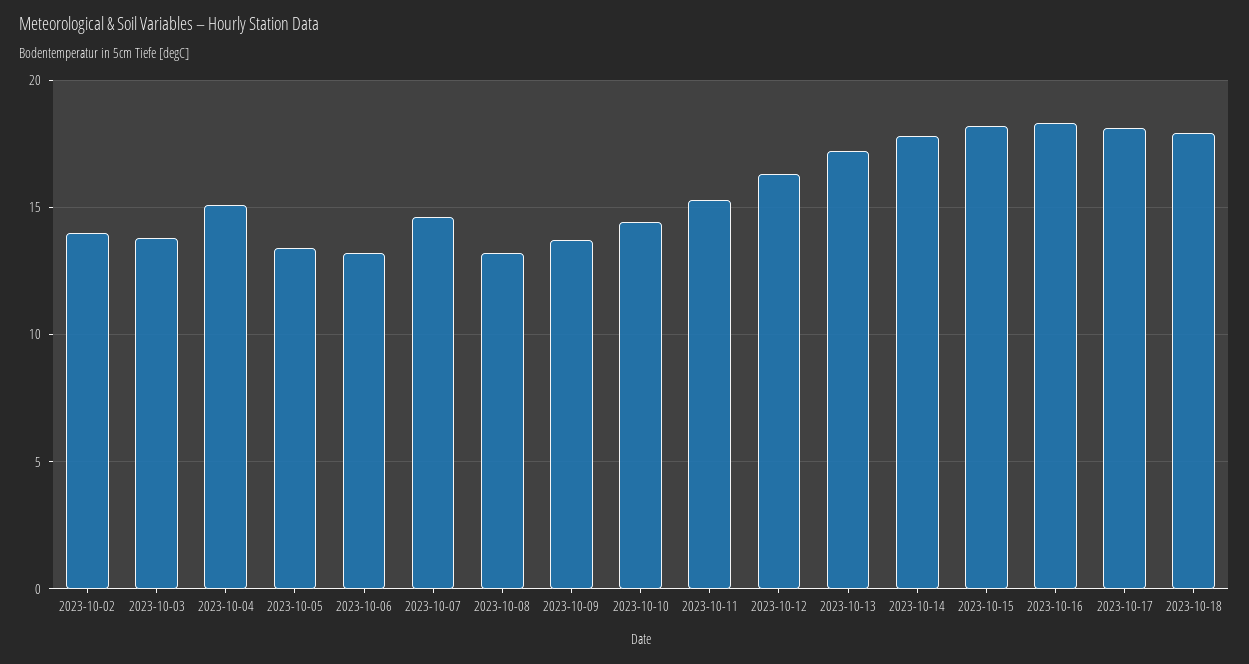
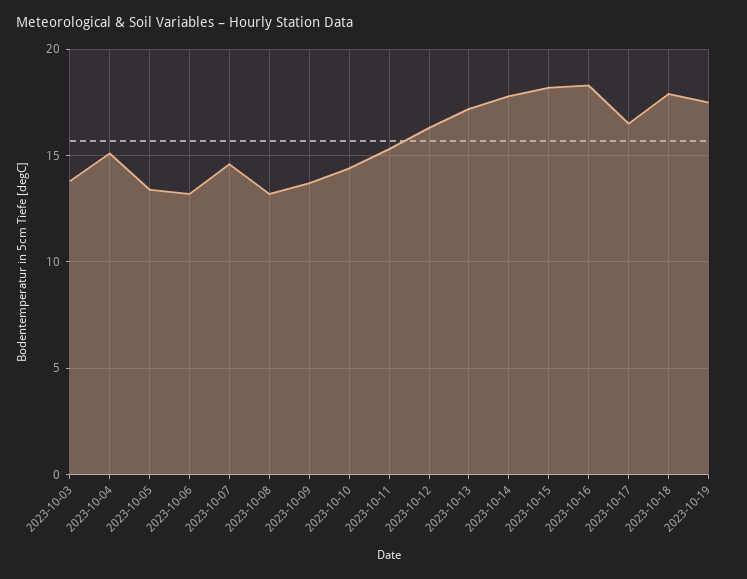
2023-10-02: 14 -> none
2023-10-17: 18 -> 16.5
2023-10-19: none -> 17.5

